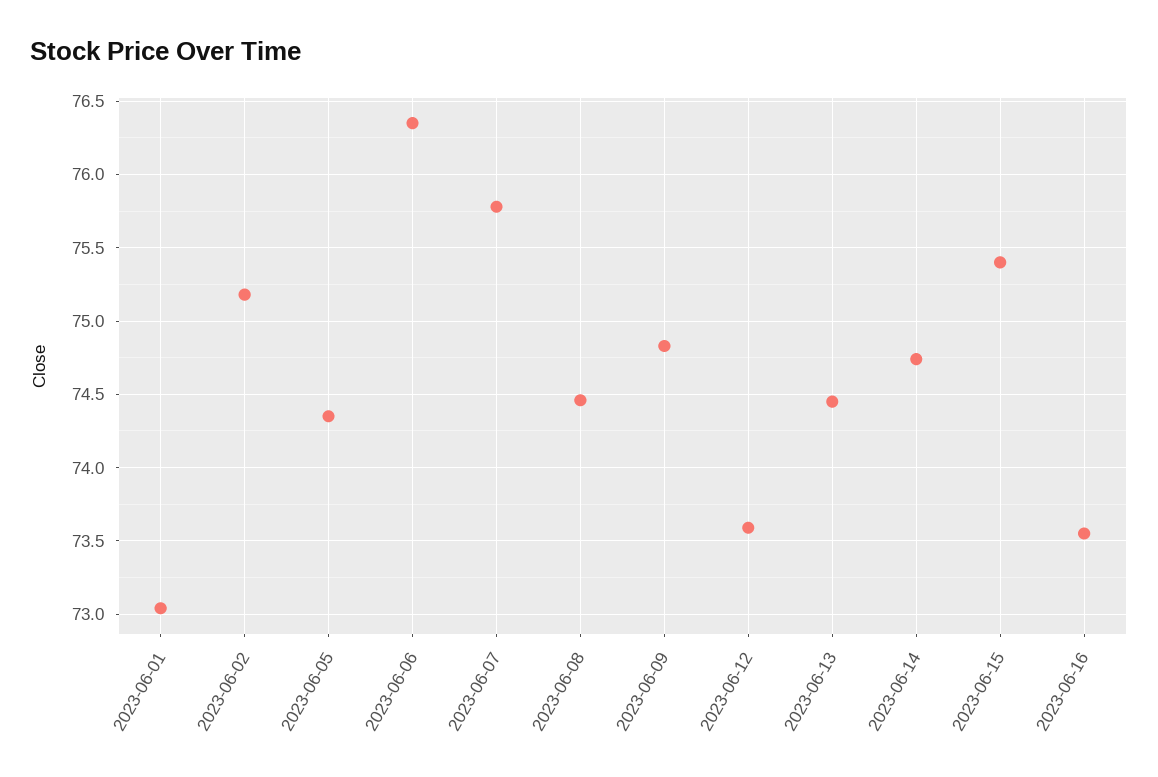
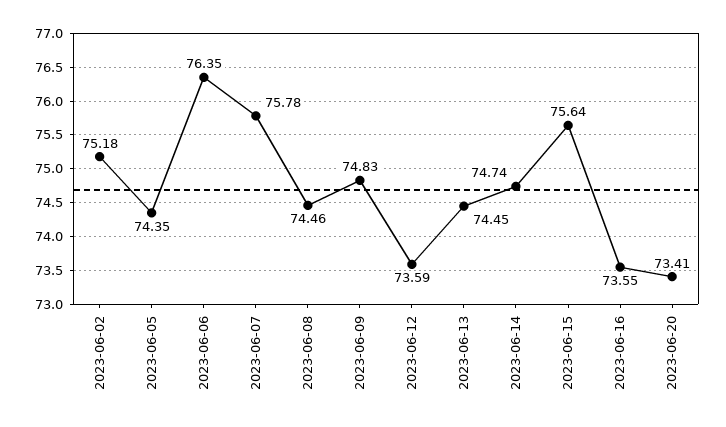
2023-06-01: 73.05 -> none
2023-06-15: 75.4 -> 75.64
2023-06-20: none -> 73.41

